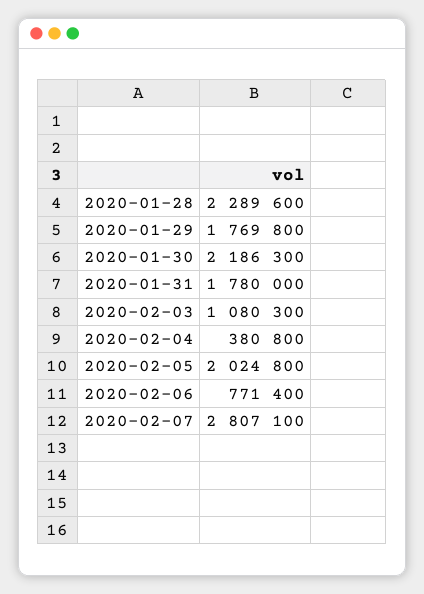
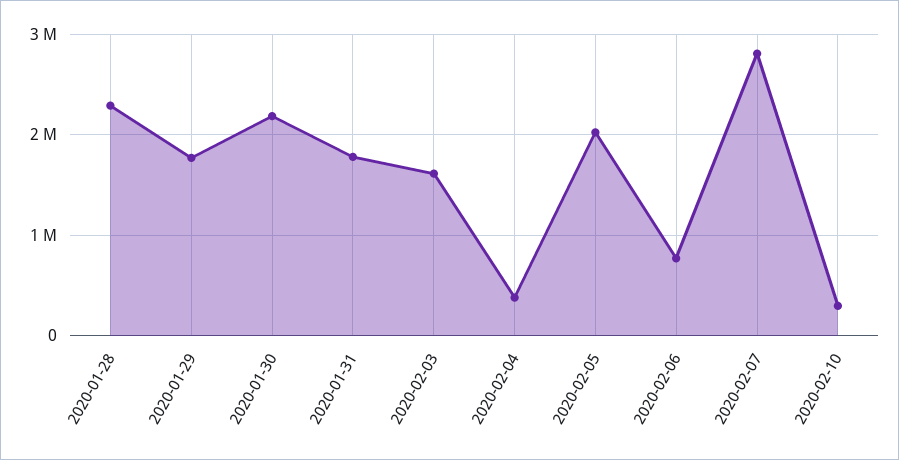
2020-02-03: 1080300 -> 1600000
2020-02-10: none -> 300000

